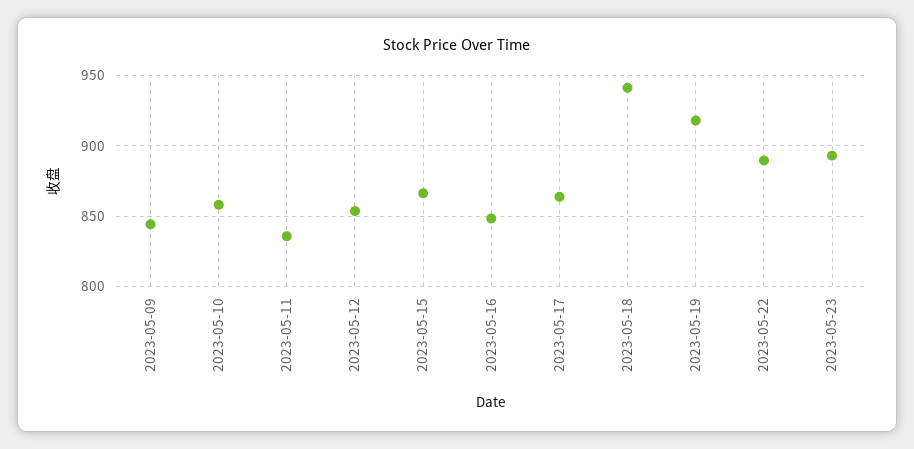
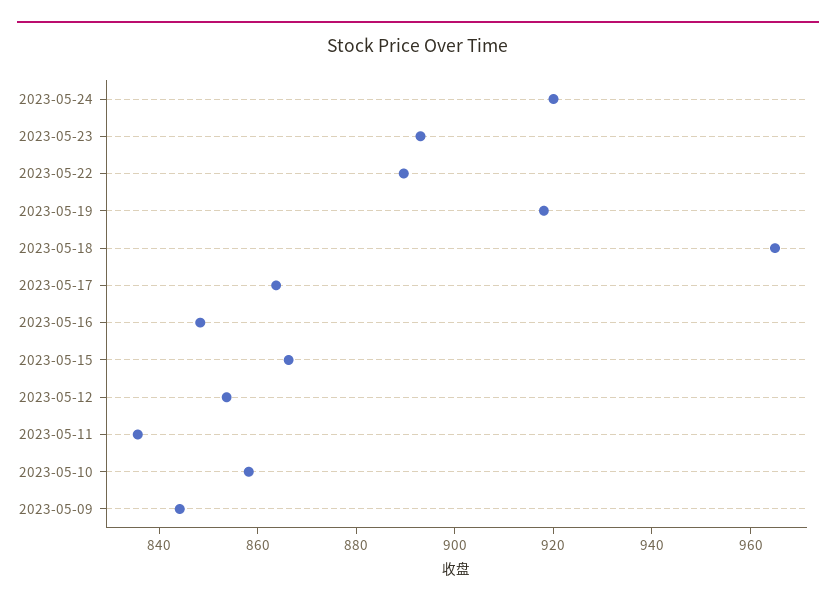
2023-05-18: 940 -> 965
2023-05-24: none -> 920

